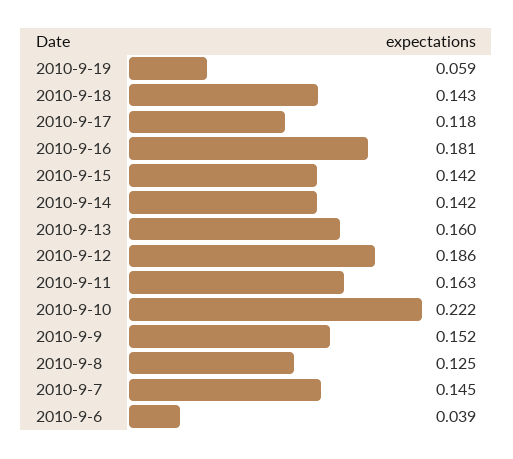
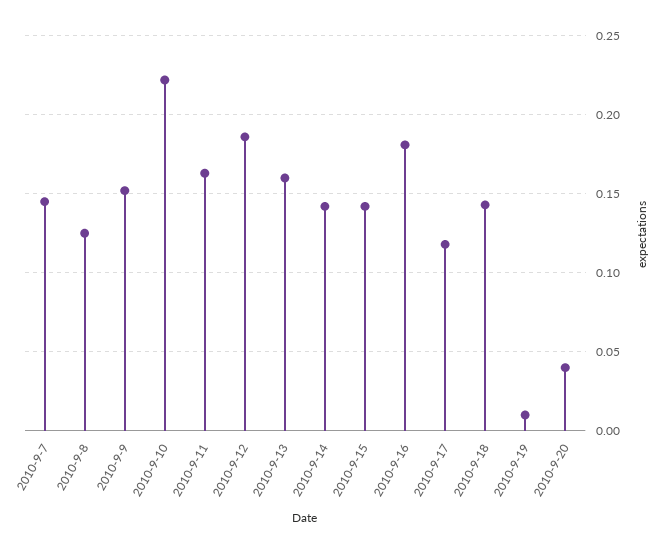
2010-9-19: 0.059 -> 0.01
2010-9-6: 0.039 -> none
2010-9-20: none -> 0.04

